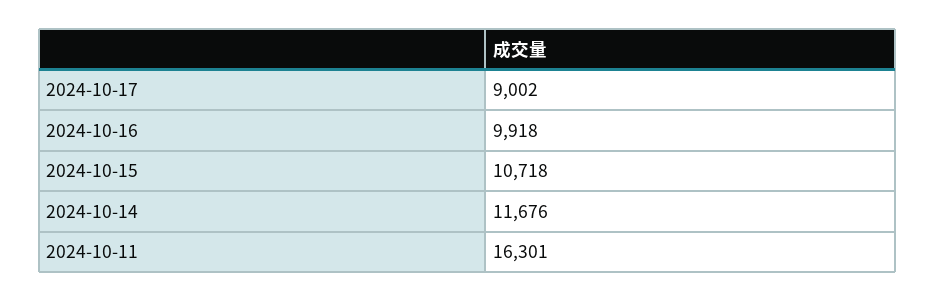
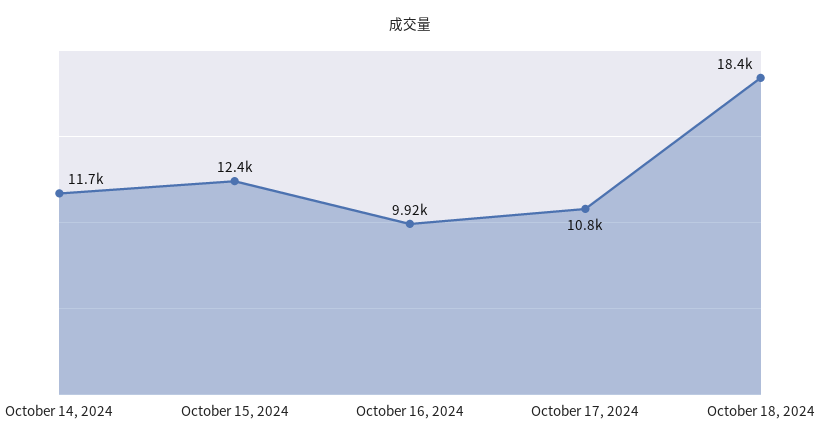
2024-10-17: 9002 -> 10800
2024-10-15: 10718 -> 12400
2024-10-11: 16301 -> none
October 18, 2024: none -> 18400

